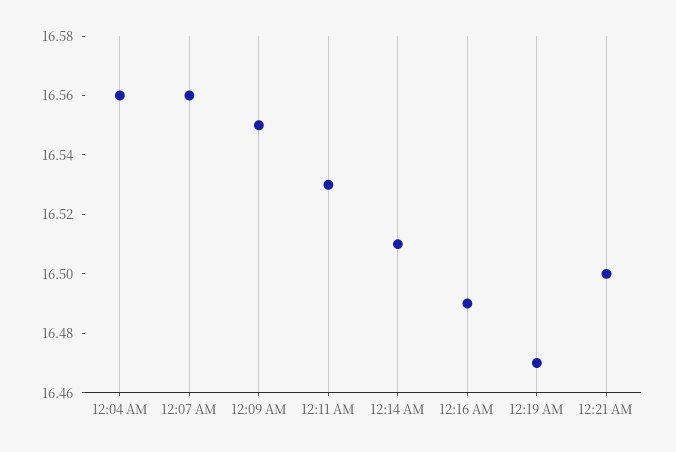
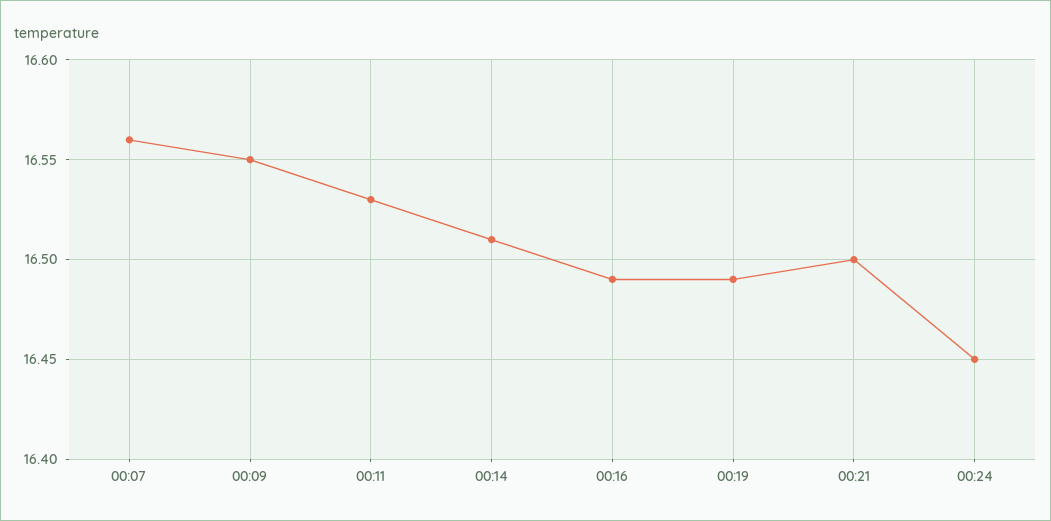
12:04 AM: 16.56 -> none
12:19 AM: 16.47 -> 16.49
00:24: none -> 16.45

